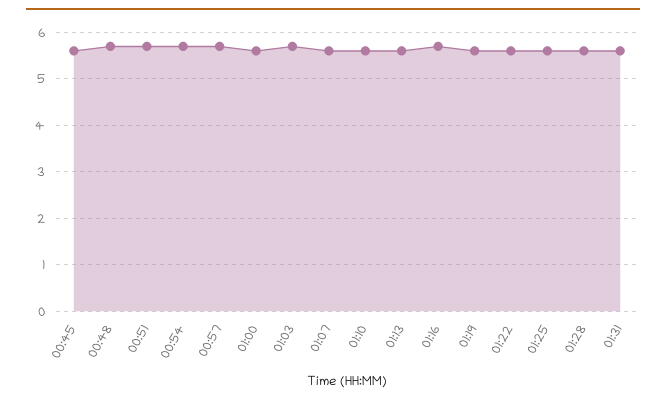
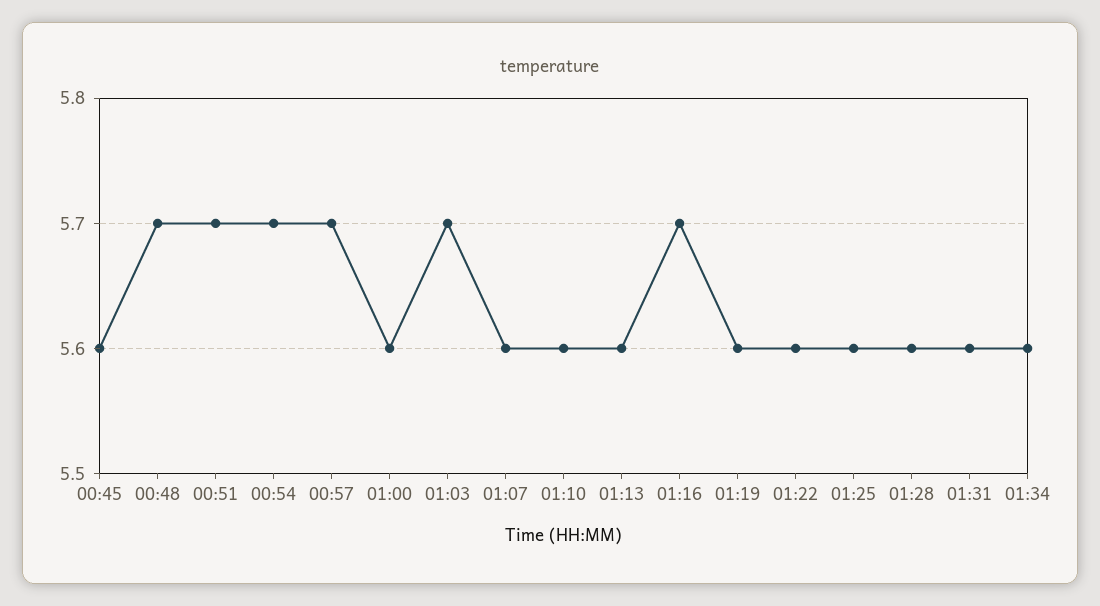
01:34: none -> 5.6

